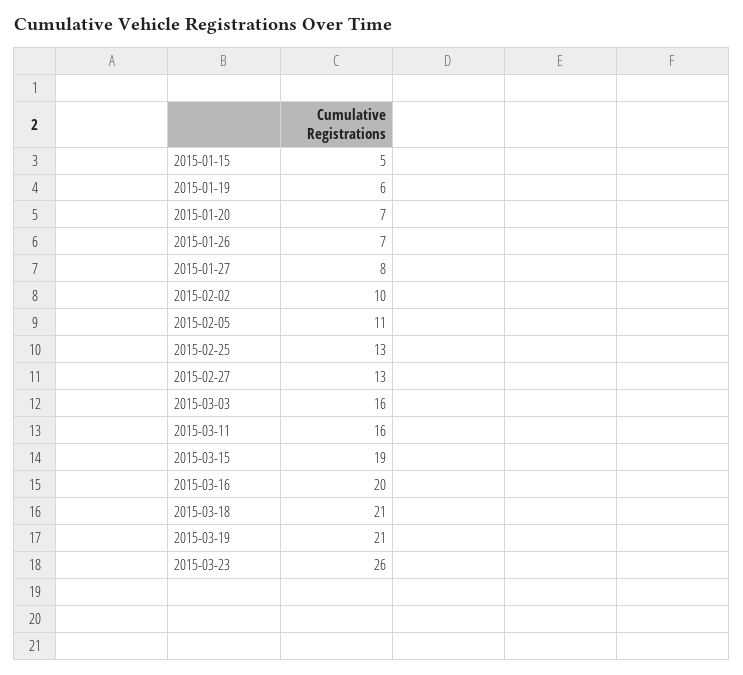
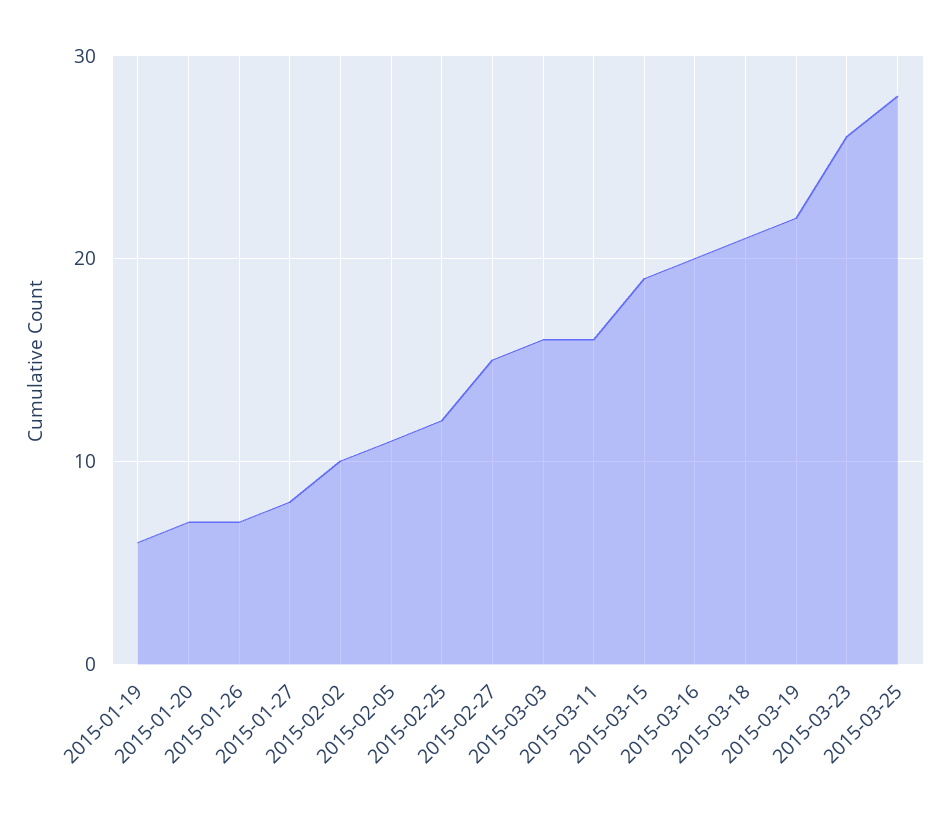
2015-01-15: 5 -> none
2015-02-25: 13 -> 12
2015-02-27: 13 -> 15
2015-03-19: 21 -> 22
2015-03-25: none -> 28

